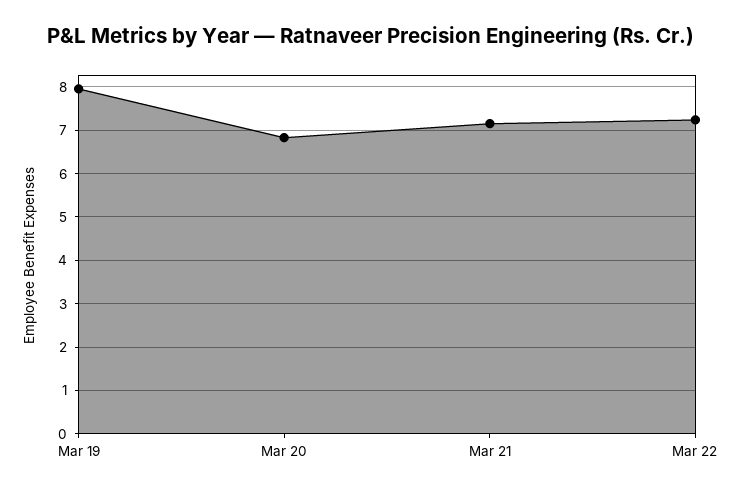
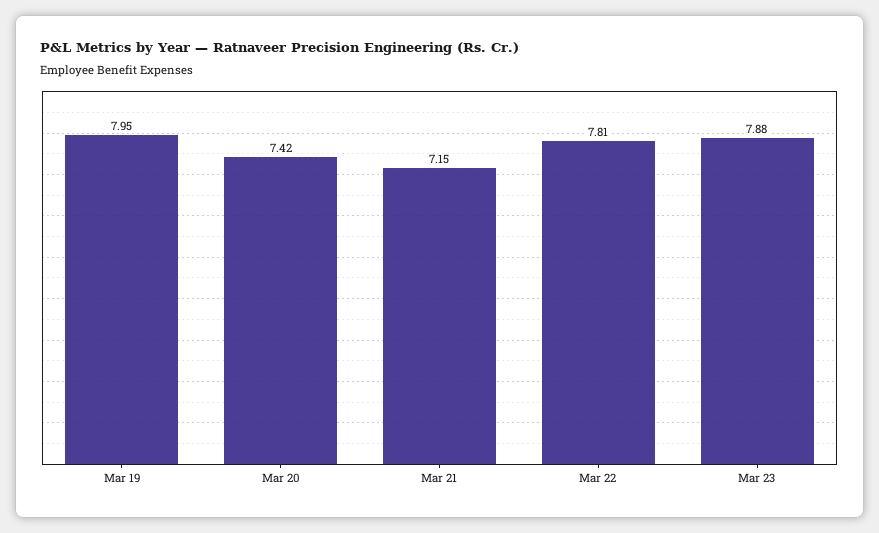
Mar 20: 6.8 -> 7.42
Mar 22: 7.2 -> 7.81
Mar 23: none -> 7.88

